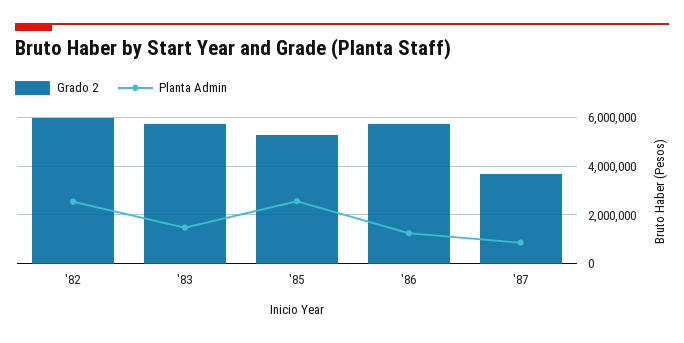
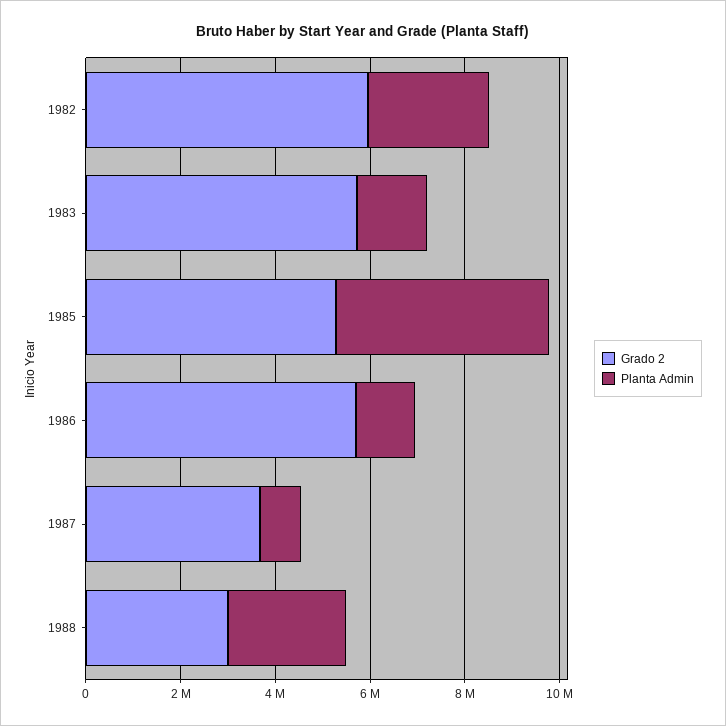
Planta Admin, '85: 2500000 -> 4500000
Grado 2, 1988: none -> 3000000
Planta Admin, 1988: none -> 2500000

